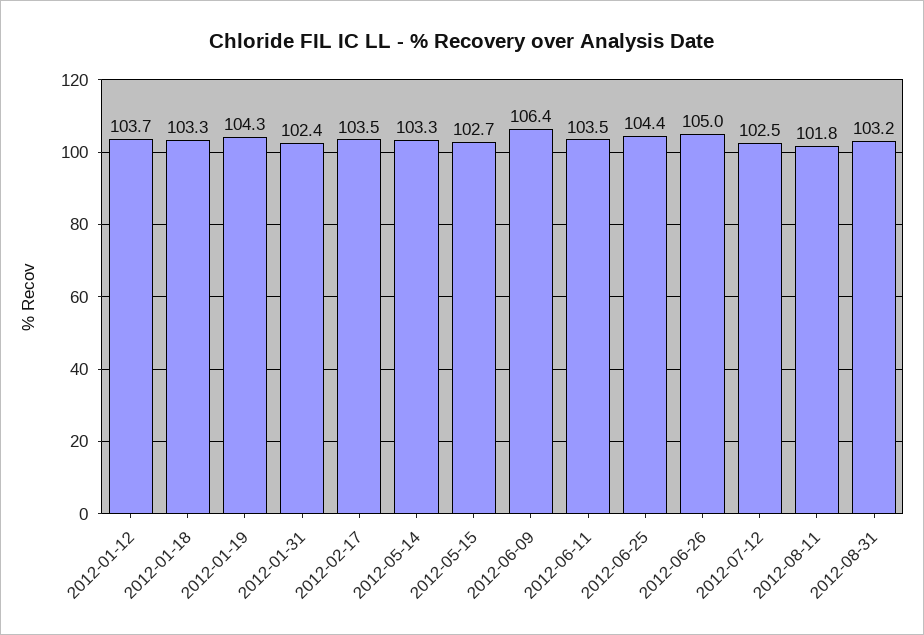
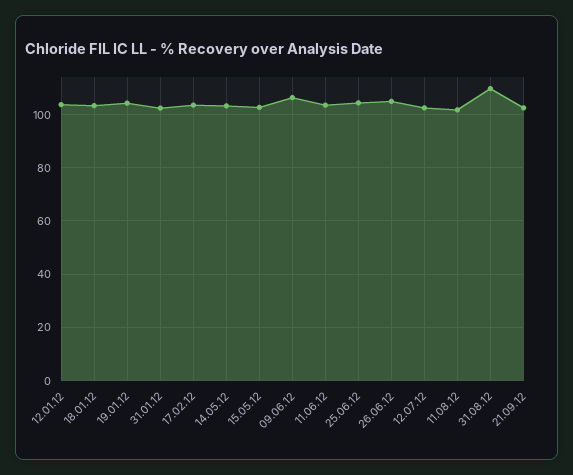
2012-08-31: 103.2 -> 110
21.09.12: none -> 102.5

